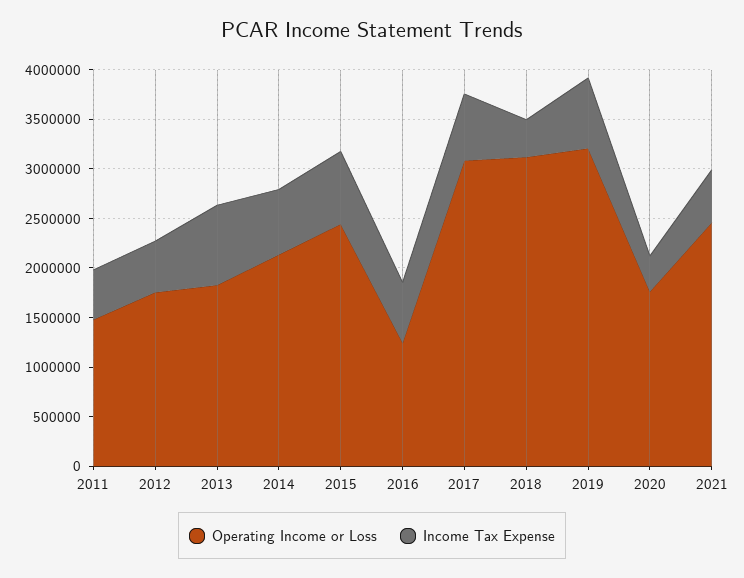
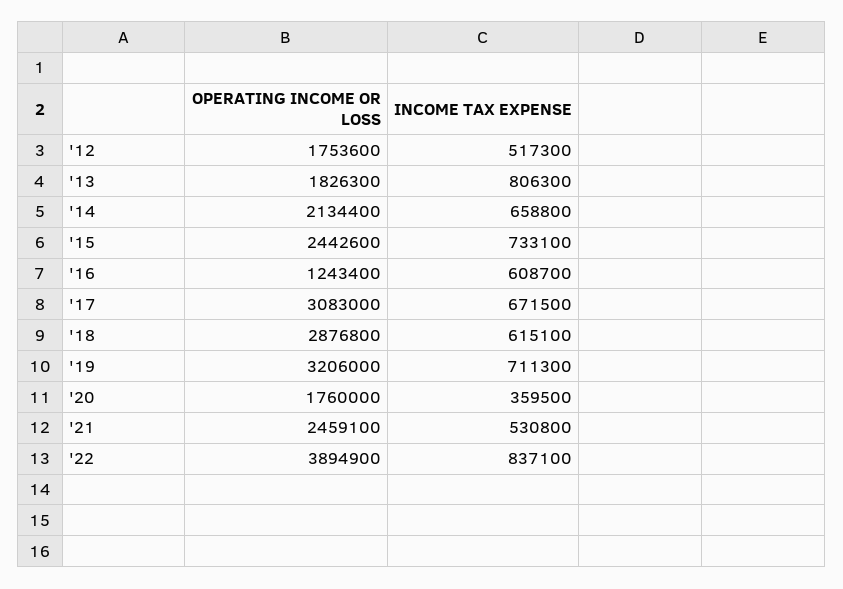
Operating Income or Loss, 2011: 1500000 -> none
Income Tax Expense, 2011: 500000 -> none
Operating Income or Loss, 2018: 3100000 -> 2876800
Income Tax Expense, 2018: 400000 -> 615100
Operating Income or Loss, '22: none -> 3894900
Income Tax Expense, '22: none -> 837100

